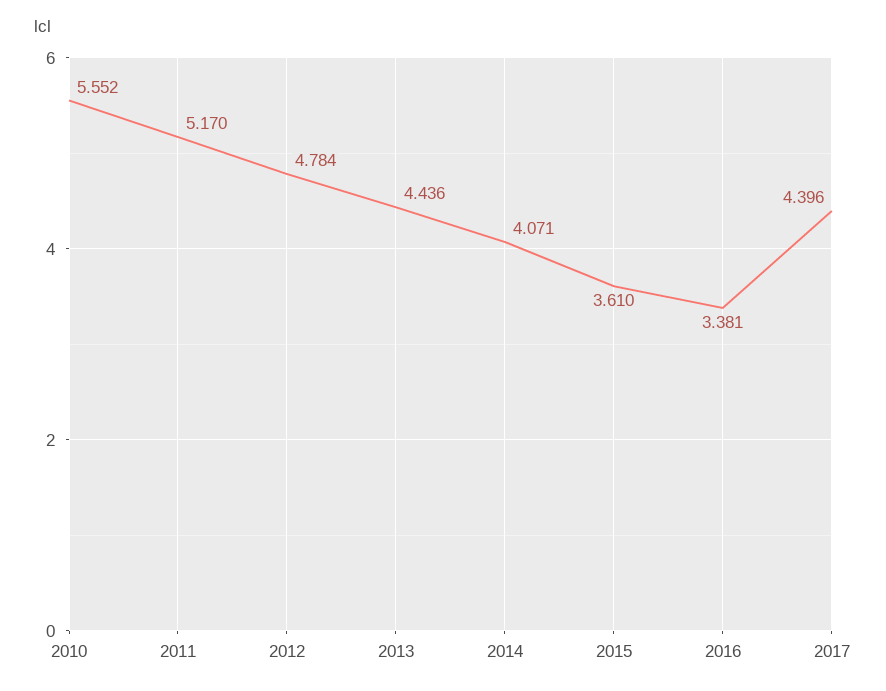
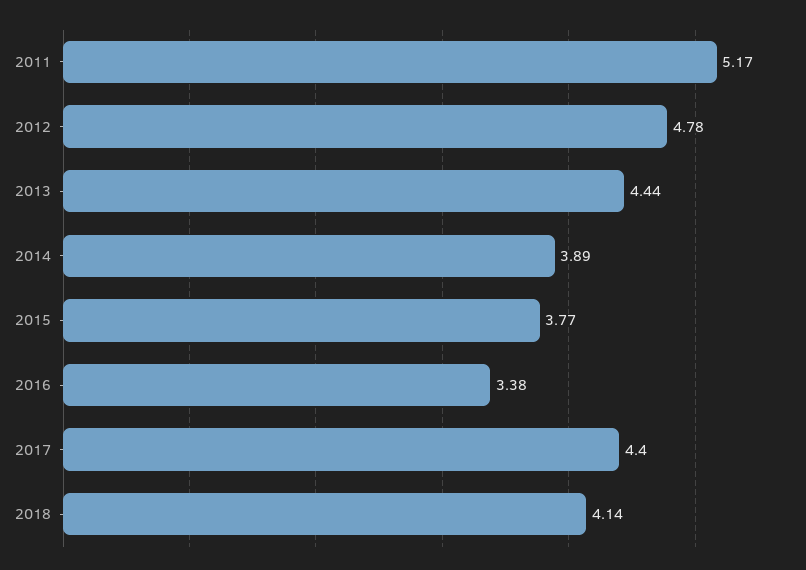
2010: 5.552 -> none
2014: 4.071 -> 3.89
2015: 3.61 -> 3.77
2018: none -> 4.14

